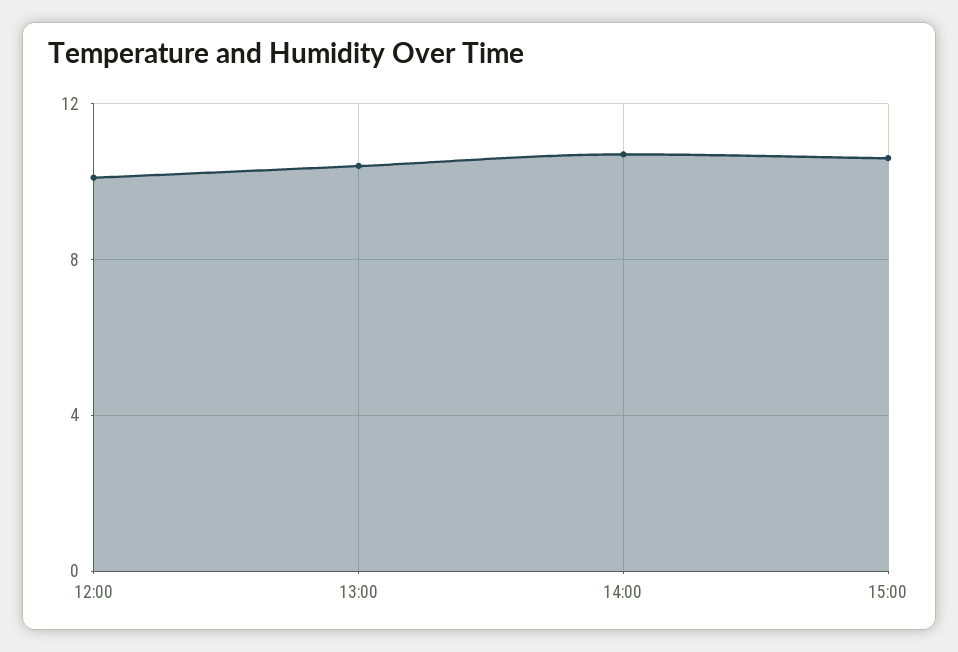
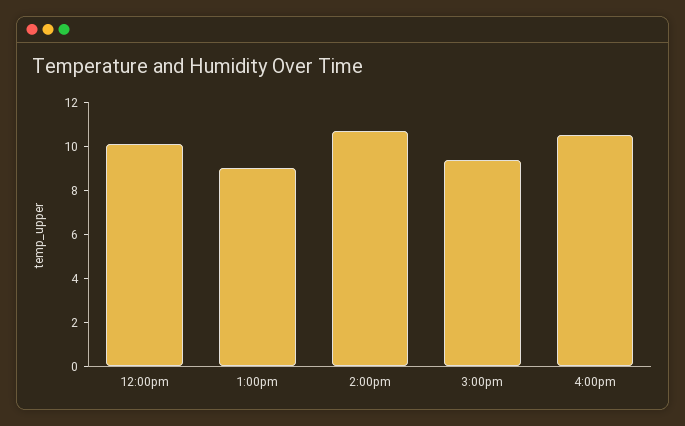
13:00: 10.5 -> 9
15:00: 10.5 -> 9.5
4:00pm: none -> 10.5

